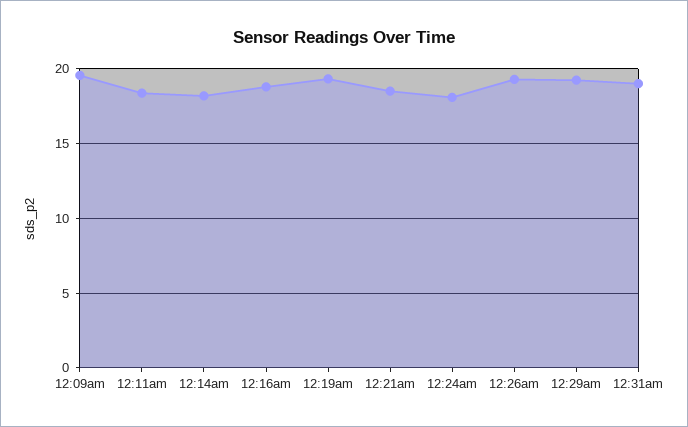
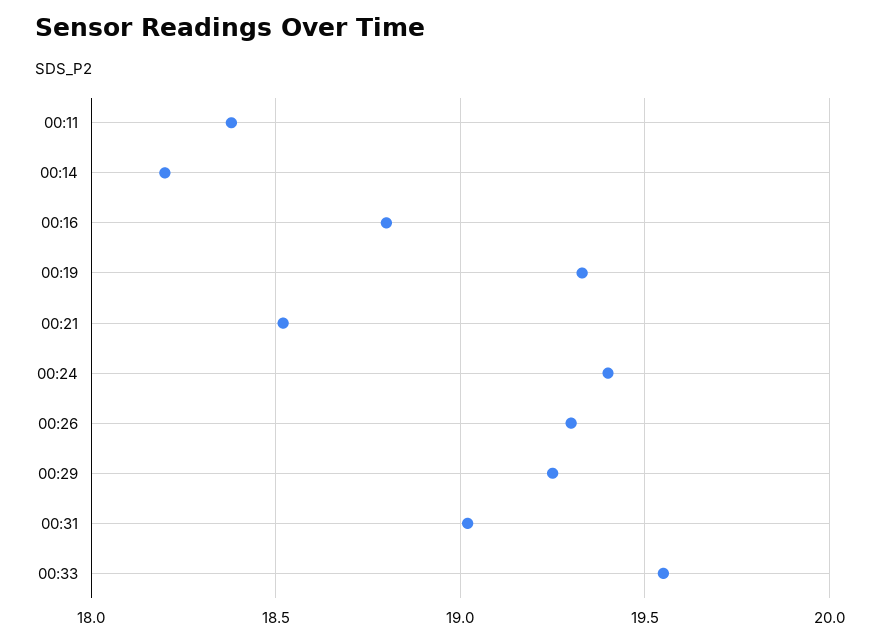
12:09am: 19.5 -> none
12:24am: 18 -> 19.4
00:33: none -> 19.55

